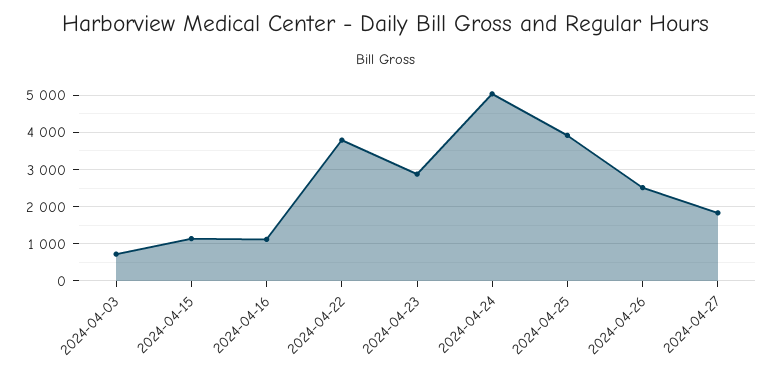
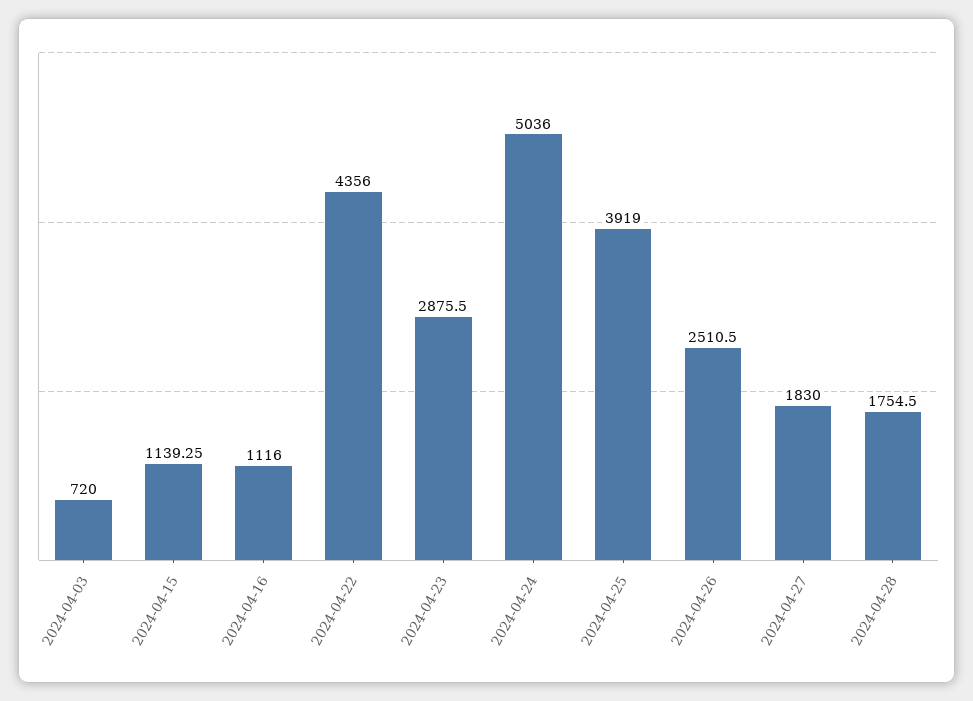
2024-04-22: 3800 -> 4356
2024-04-28: none -> 1754.5

